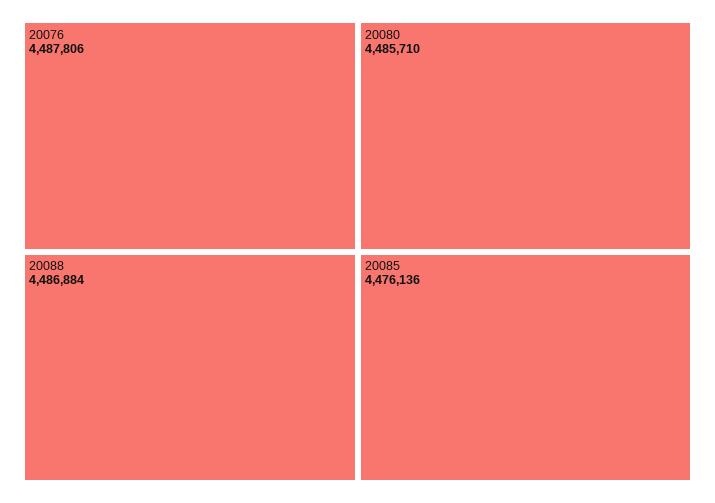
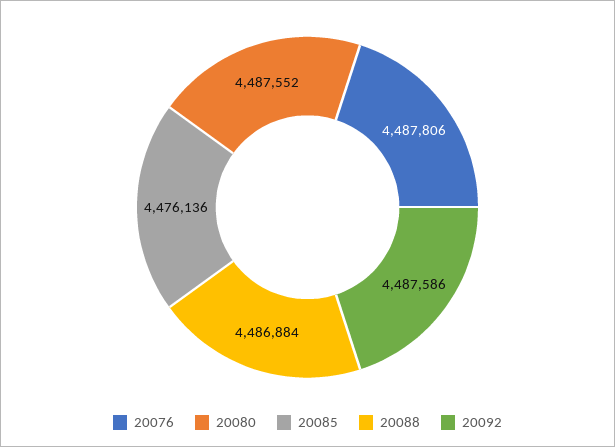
20080: 4485710 -> 4487552
20092: none -> 4487586

